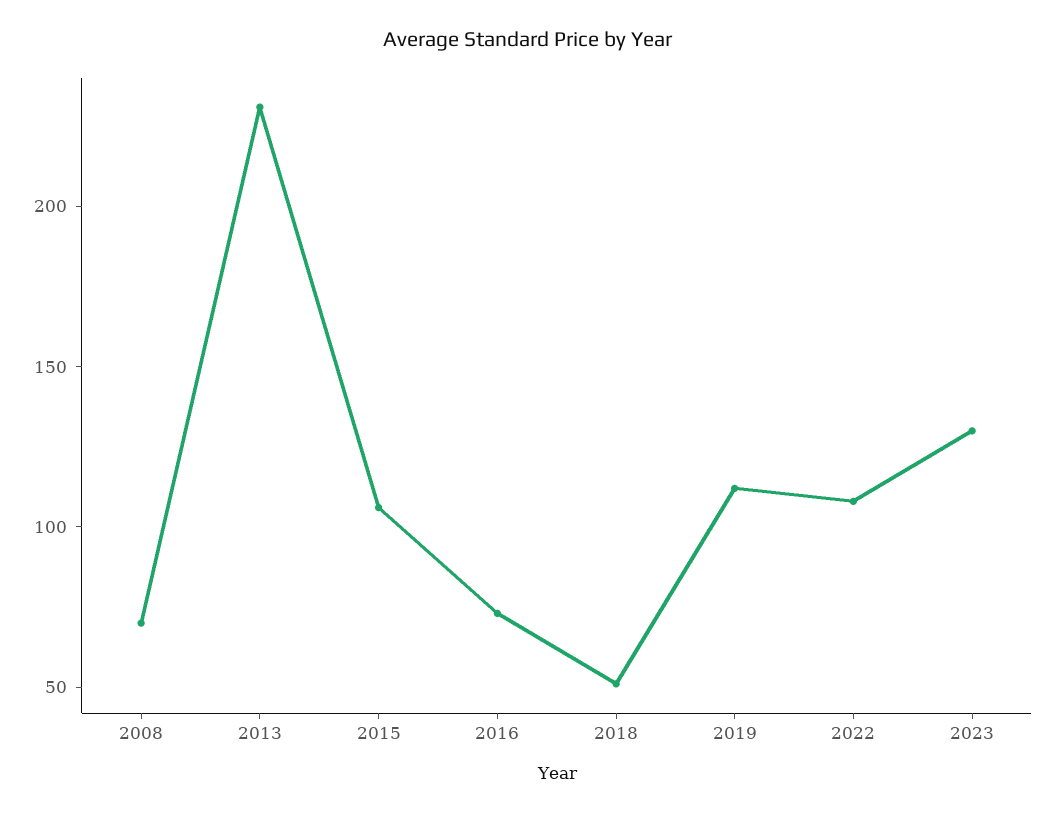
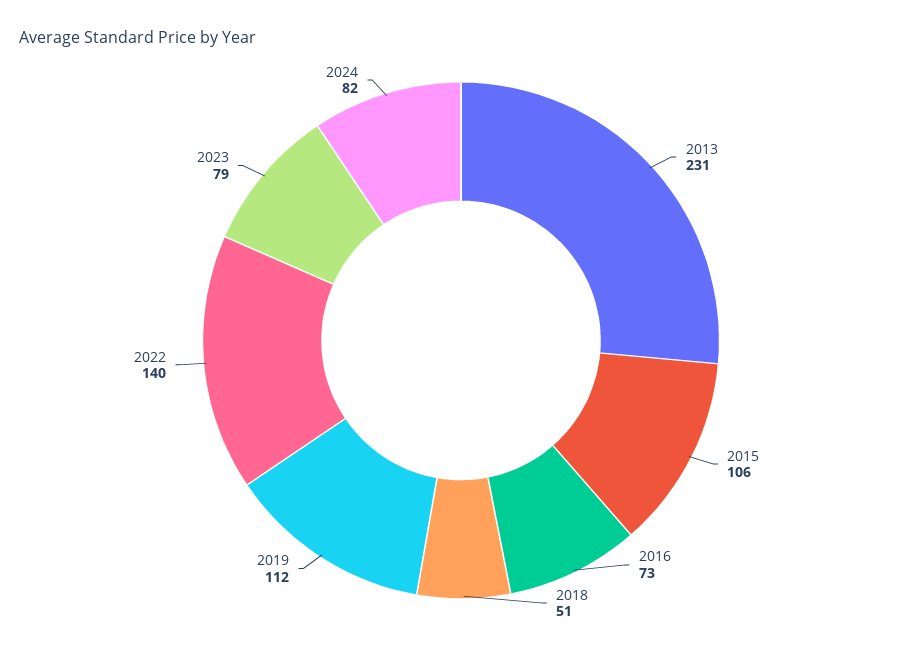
2008: 70 -> none
2022: 110 -> 140
2023: 130 -> 79
2024: none -> 82

